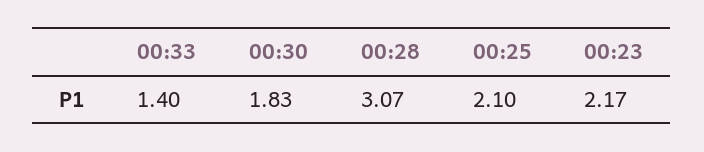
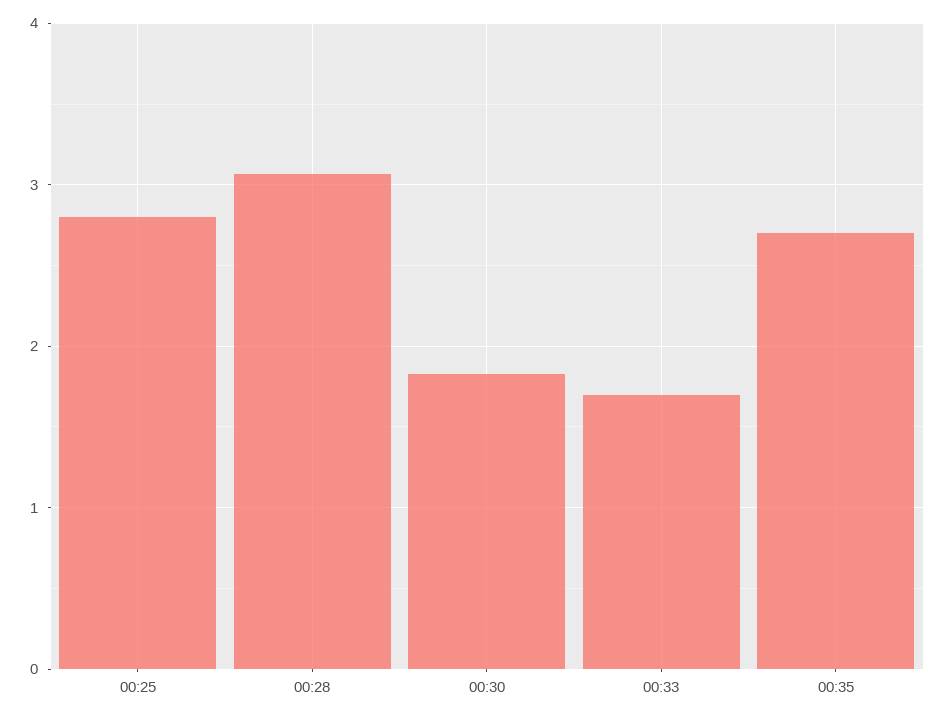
00:33: 1.4 -> 1.7
00:25: 2.1 -> 2.8
00:23: 2.17 -> none
00:35: none -> 2.7

